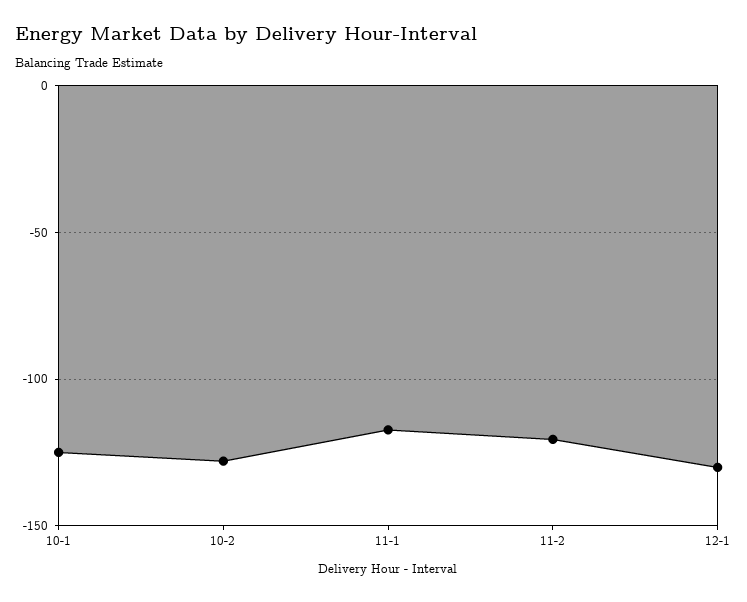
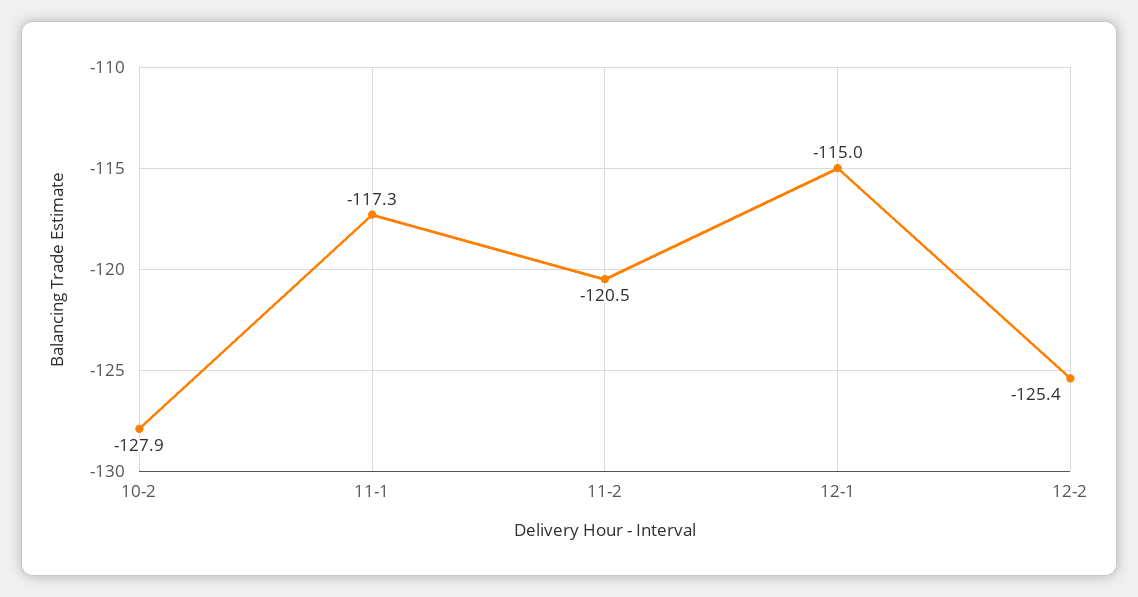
10-1: -125 -> none
12-1: -130 -> -115
12-2: none -> -125.4

